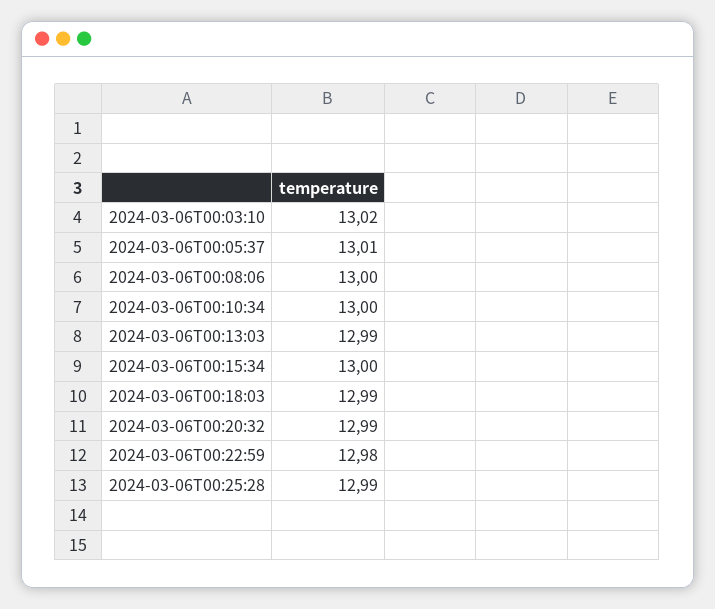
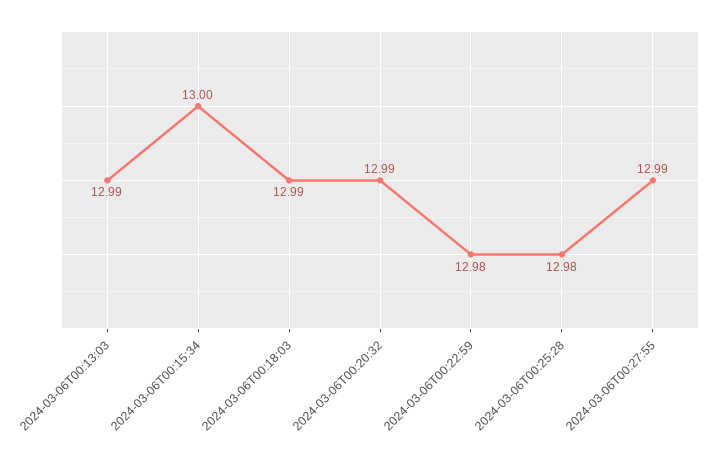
2024-03-06T00:03:10: 13.02 -> none
2024-03-06T00:05:37: 13.01 -> none
2024-03-06T00:08:06: 13 -> none
2024-03-06T00:10:34: 13 -> none
2024-03-06T00:25:28: 12.99 -> 12.98
2024-03-06T00:27:55: none -> 12.99

